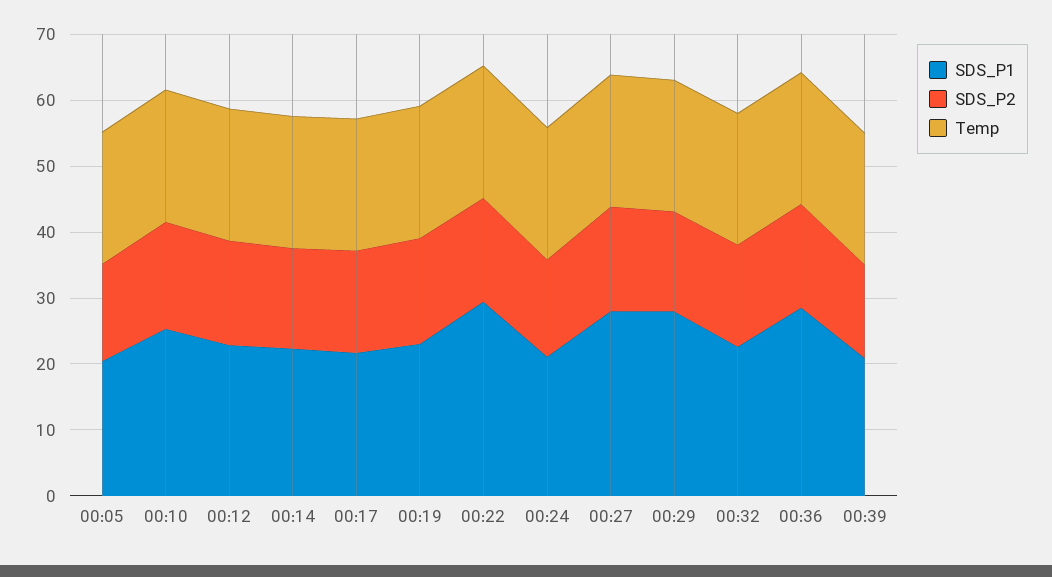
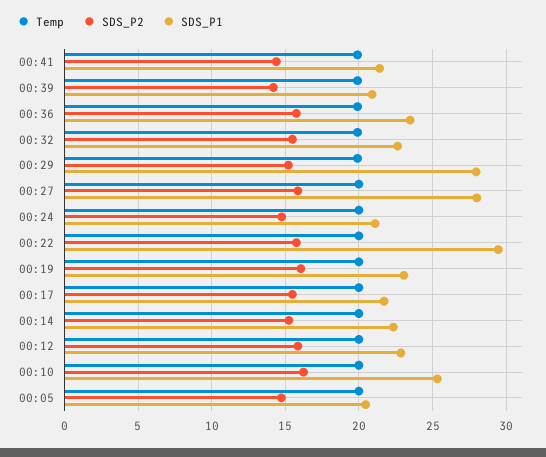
SDS_P1, 00:36: 28 -> 23.5
Temp, 00:41: none -> 20
SDS_P2, 00:41: none -> 14.5
SDS_P1, 00:41: none -> 21.5

